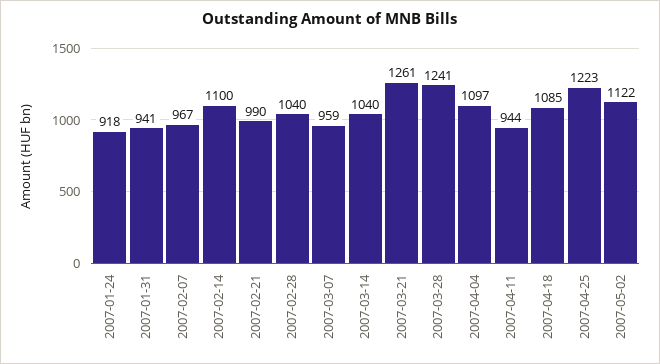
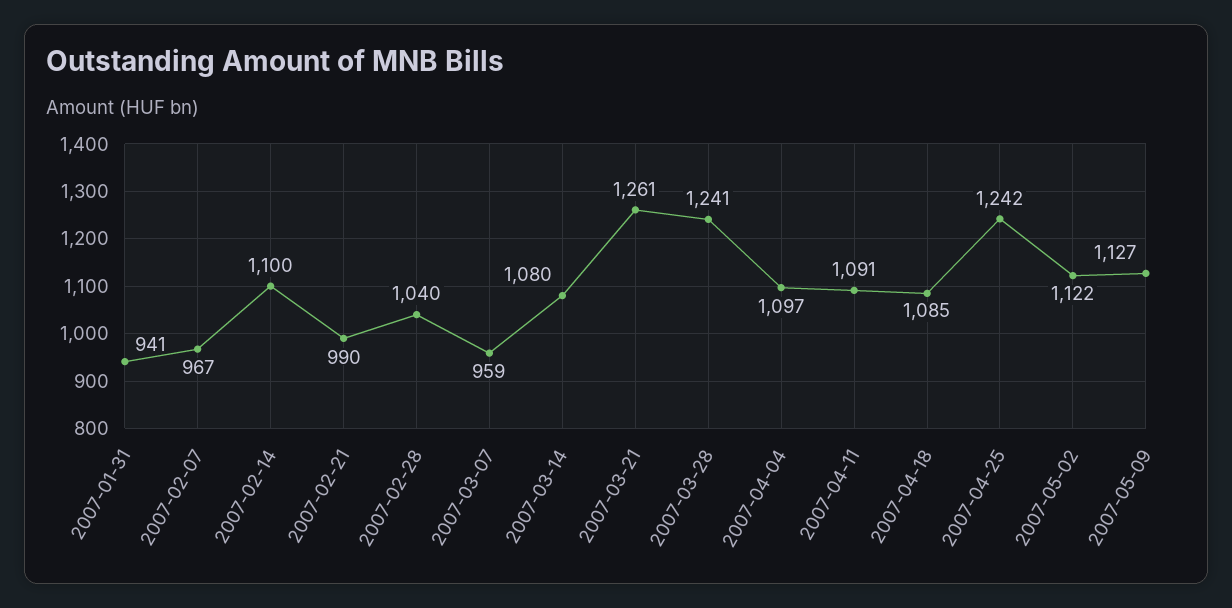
2007-01-24: 918 -> none
2007-03-14: 1040 -> 1080
2007-04-11: 944 -> 1091
2007-04-25: 1223 -> 1242
2007-05-09: none -> 1127

